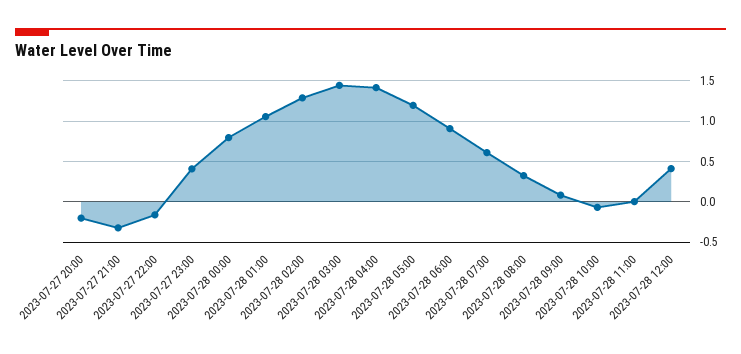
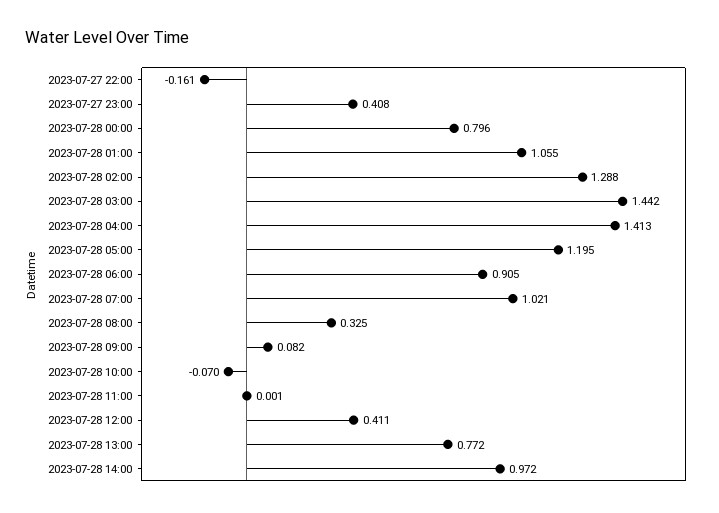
2023-07-27 20:00: -0.2 -> none
2023-07-27 21:00: -0.3 -> none
2023-07-28 07:00: 0.6 -> 1.021
2023-07-28 13:00: none -> 0.772
2023-07-28 14:00: none -> 0.972

